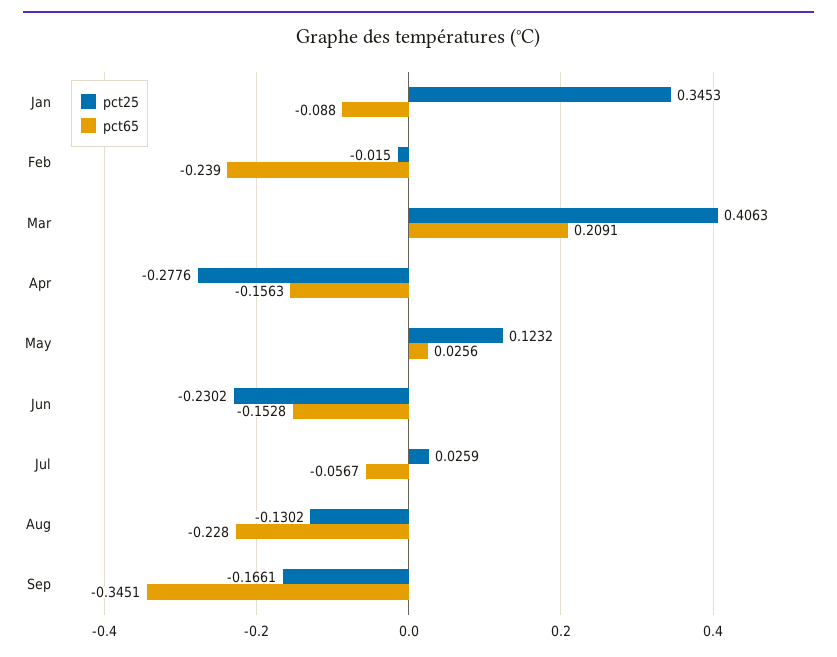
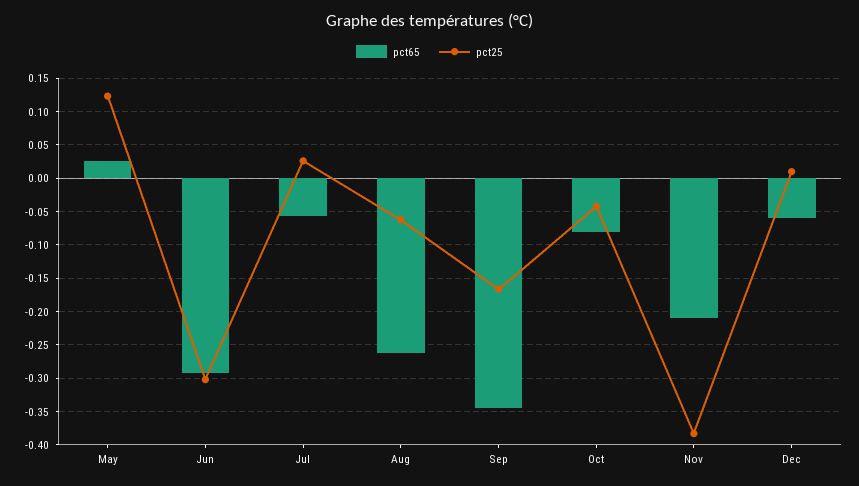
pct25, Jan: 0.3453 -> none
pct65, Jan: -0.088 -> none
pct25, Feb: -0.015 -> none
pct65, Feb: -0.239 -> none
pct25, Mar: 0.4063 -> none
pct65, Mar: 0.2091 -> none
pct25, Apr: -0.2776 -> none
pct65, Apr: -0.1563 -> none
pct25, Jun: -0.2302 -> -0.3
pct65, Jun: -0.1528 -> -0.29
pct25, Aug: -0.1302 -> -0.06
pct65, Aug: -0.228 -> -0.26
pct65, Oct: none -> -0.08
pct25, Oct: none -> -0.04
pct65, Nov: none -> -0.21
pct25, Nov: none -> -0.38
pct65, Dec: none -> -0.06
pct25, Dec: none -> 0.01

